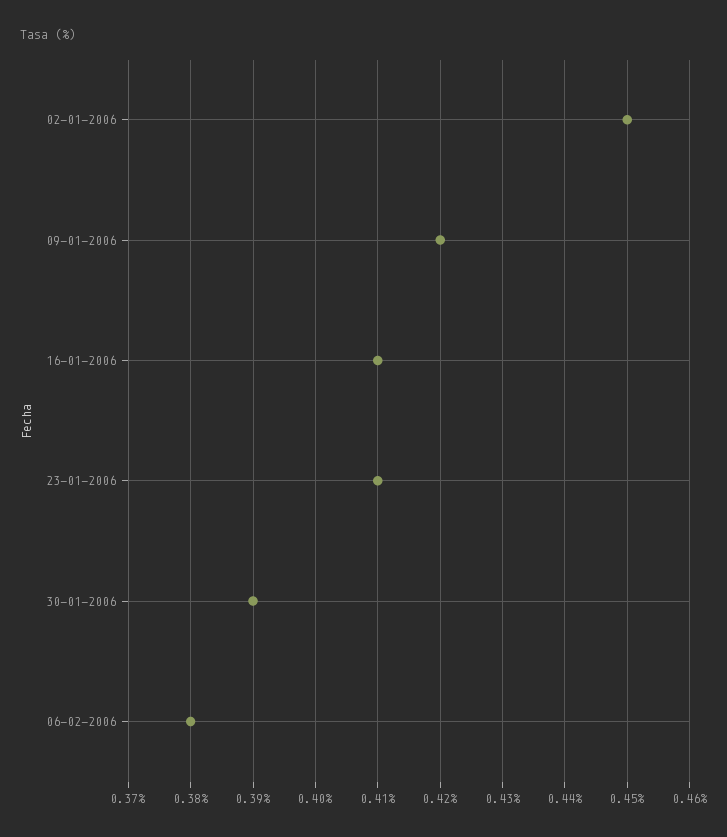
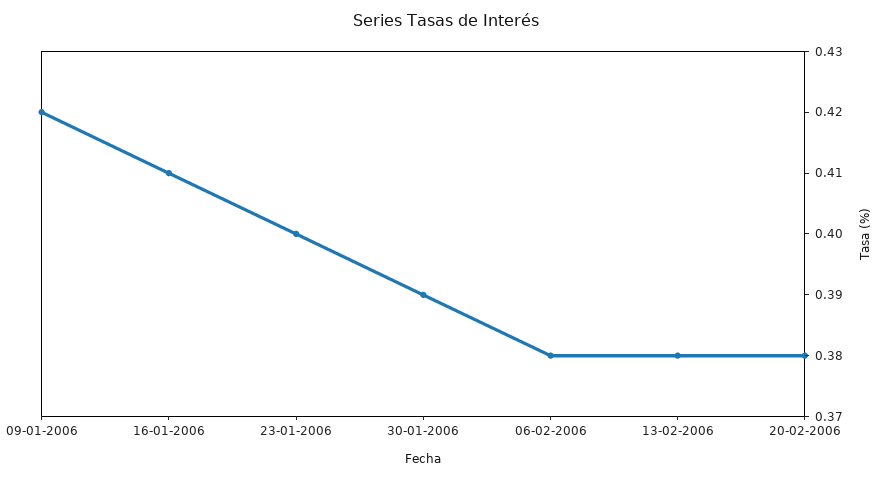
02-01-2006: 0.45 -> none
23-01-2006: 0.41 -> 0.4
13-02-2006: none -> 0.38
20-02-2006: none -> 0.38

